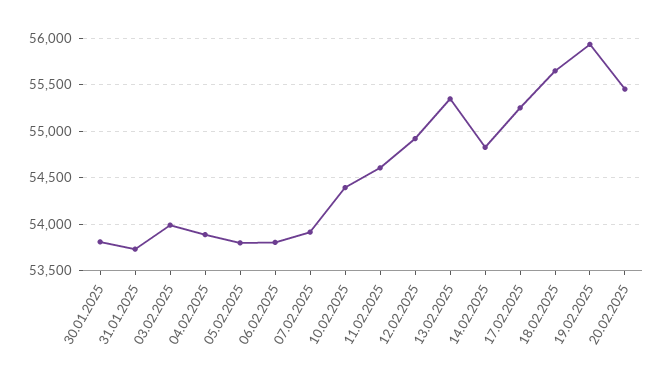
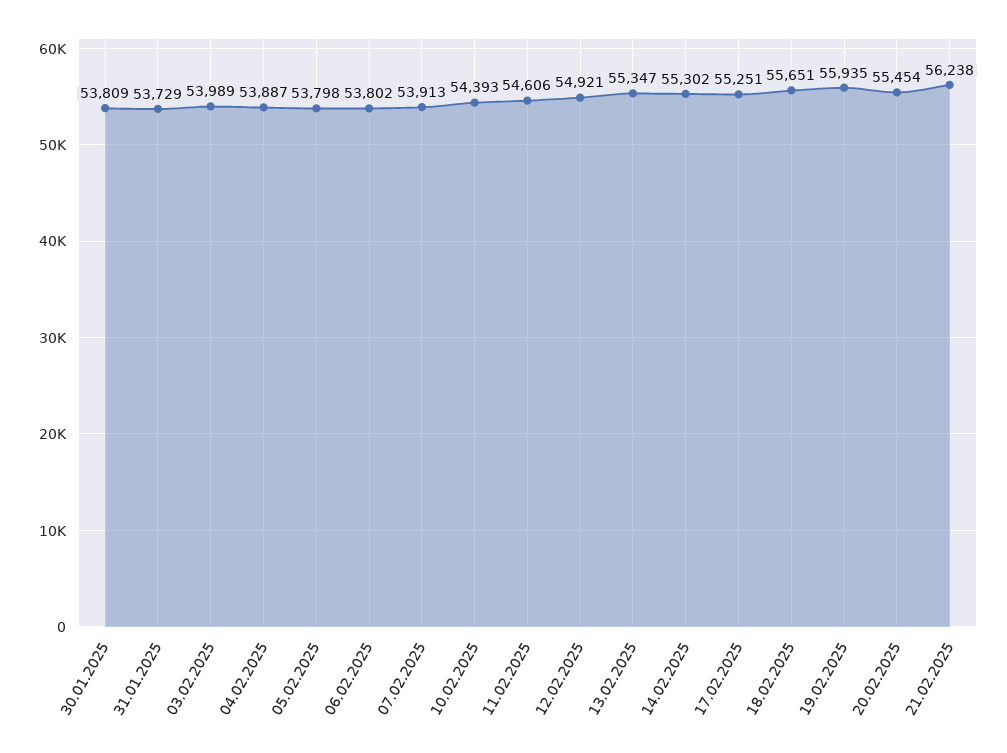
14.02.2025: 54800 -> 55302
21.02.2025: none -> 56238

